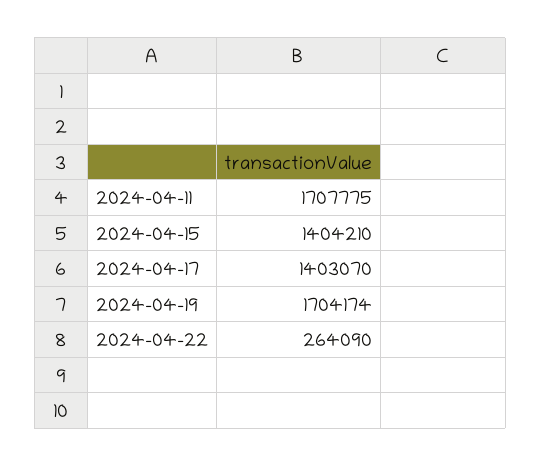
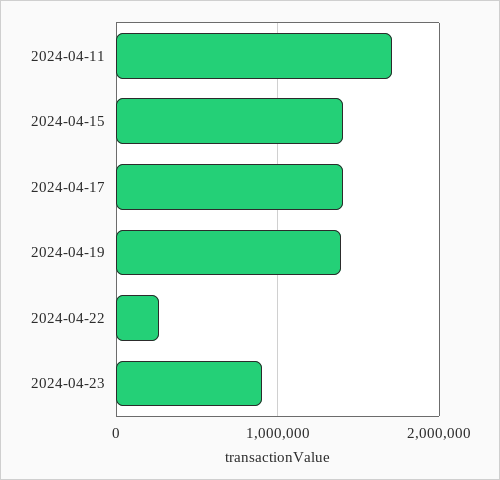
2024-04-19: 1704174 -> 1400000
2024-04-23: none -> 900000

